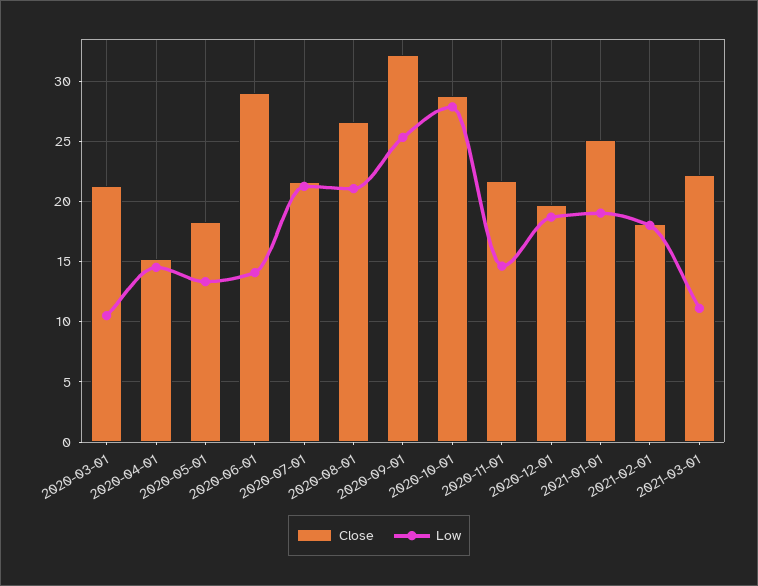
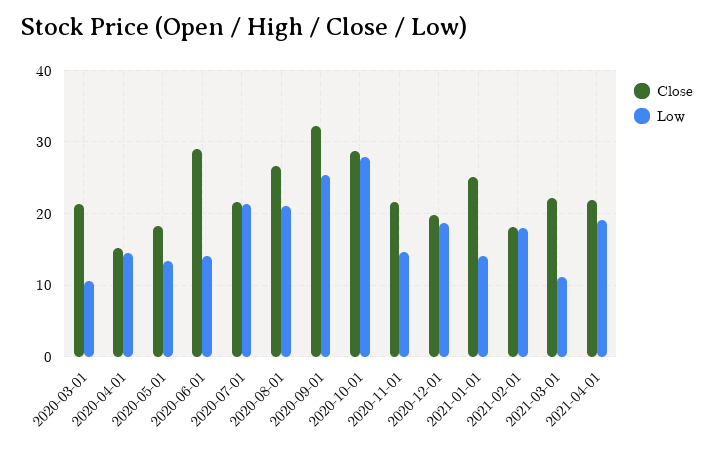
Low, 2021-01-01: 19 -> 14
Close, 2021-04-01: none -> 22
Low, 2021-04-01: none -> 19

